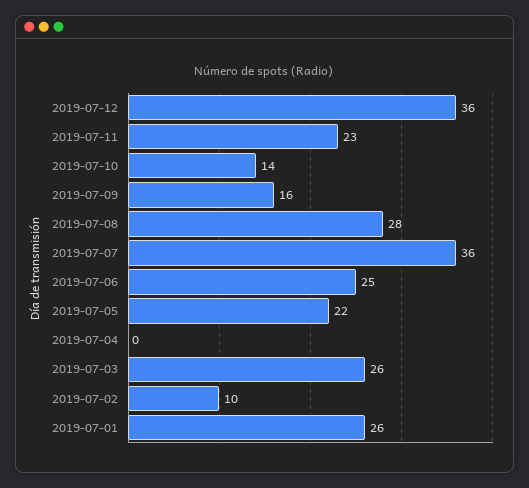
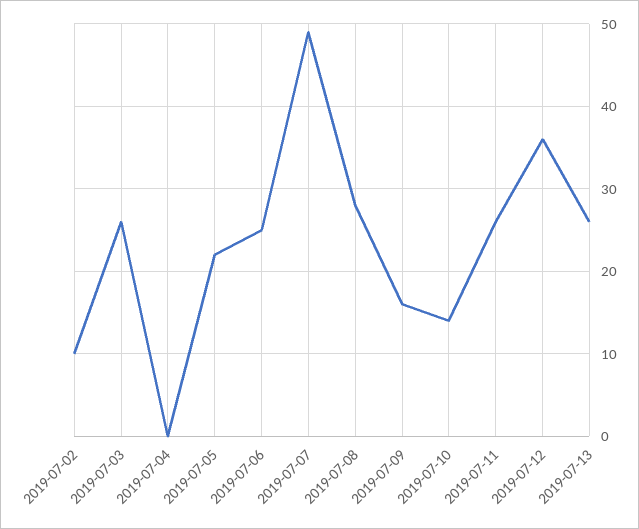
2019-07-11: 23 -> 26
2019-07-07: 36 -> 49
2019-07-01: 26 -> none
2019-07-13: none -> 26

